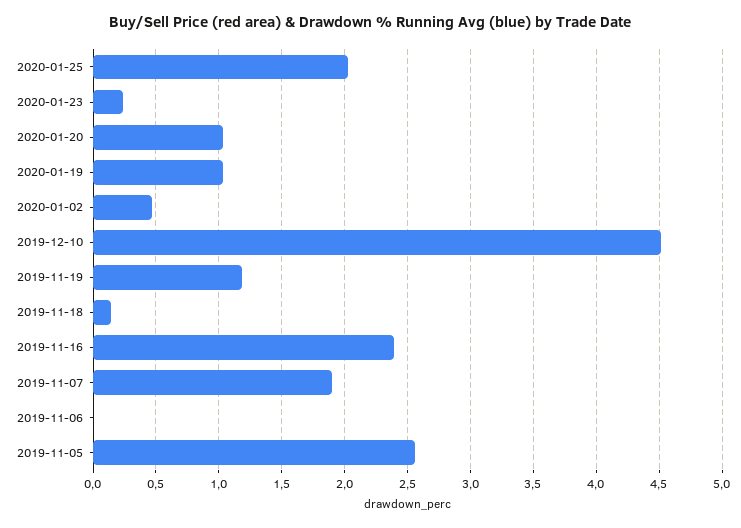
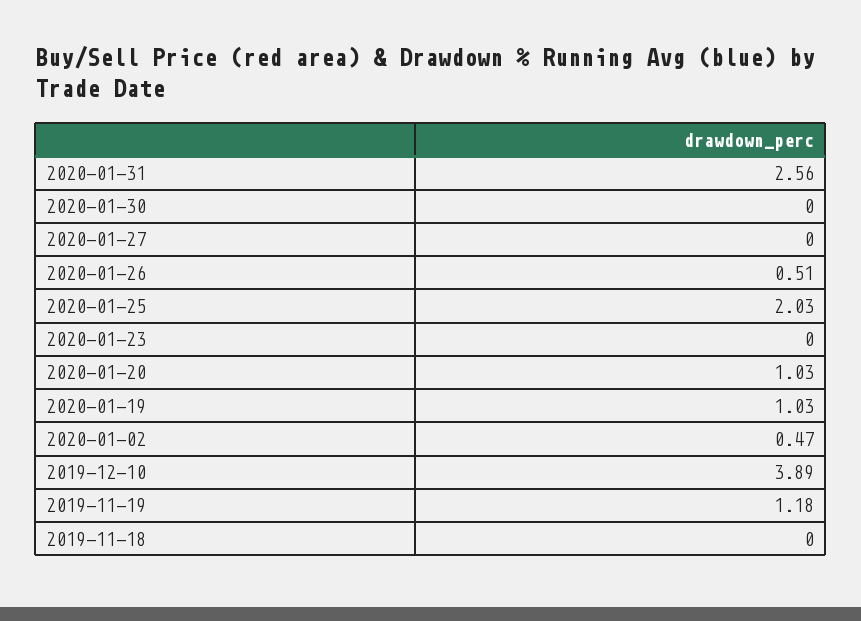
2020-01-23: 0.25 -> 0
2019-12-10: 4.5 -> 3.89
2019-11-18: 0.15 -> 0
2019-11-16: 2.4 -> none
2019-11-07: 1.9 -> none
2019-11-06: 0 -> none
2019-11-05: 2.55 -> none
2020-01-31: none -> 2.56
2020-01-30: none -> 0
2020-01-27: none -> 0
2020-01-26: none -> 0.51

